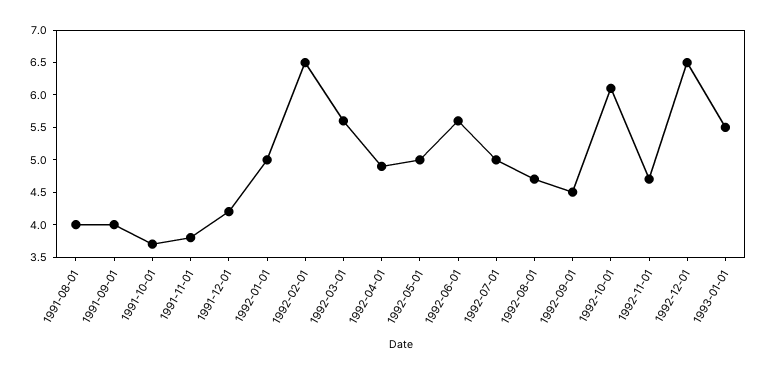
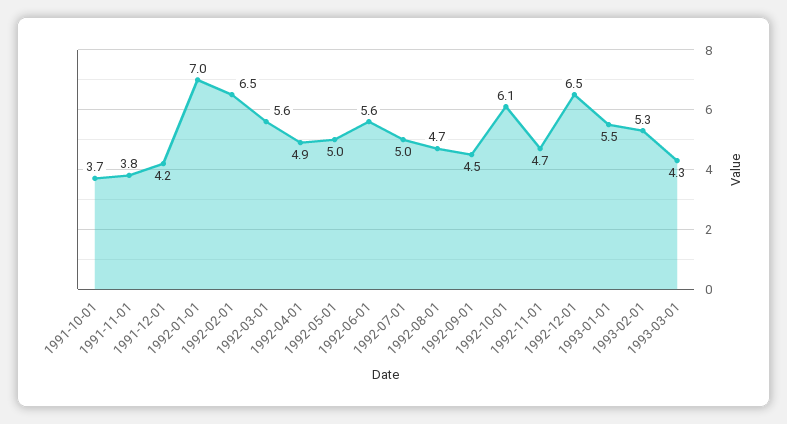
1991-08-01: 4 -> none
1991-09-01: 4 -> none
1992-01-01: 5 -> 7
1993-02-01: none -> 5.3
1993-03-01: none -> 4.3

